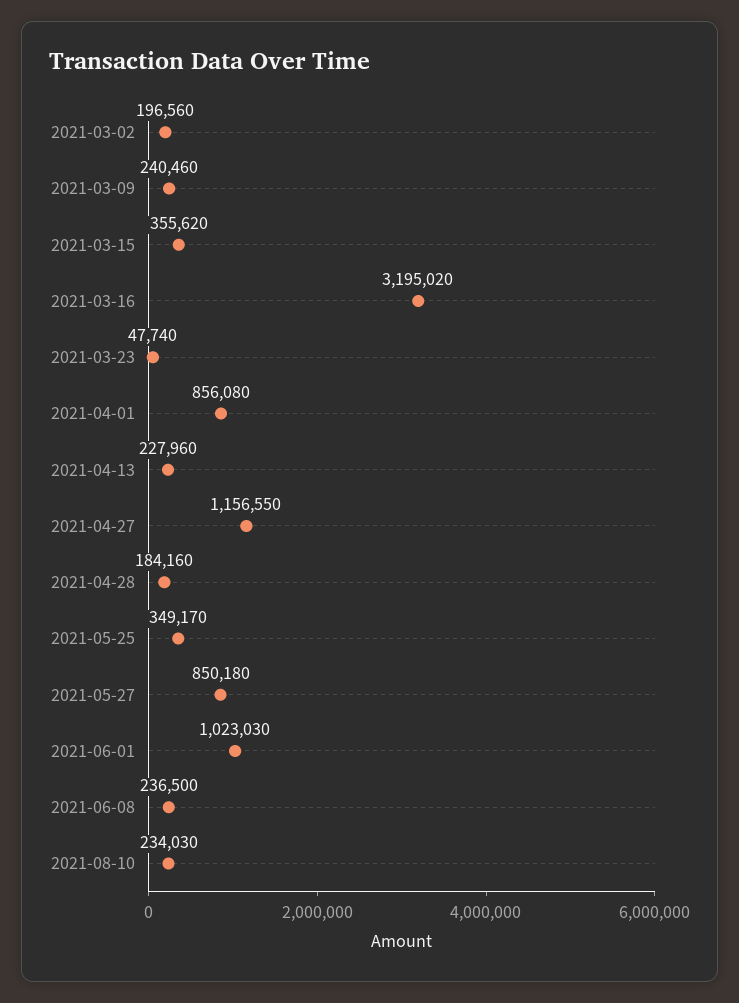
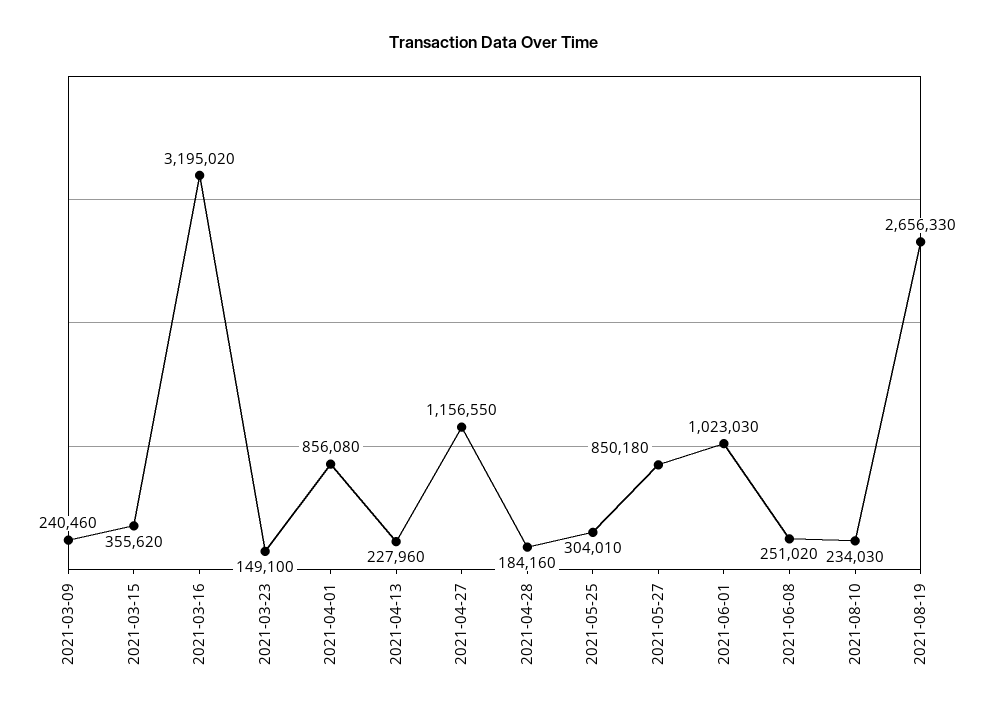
2021-03-02: 196560 -> none
2021-03-23: 47740 -> 149100
2021-05-25: 349170 -> 304010
2021-06-08: 236500 -> 251020
2021-08-19: none -> 2656330

